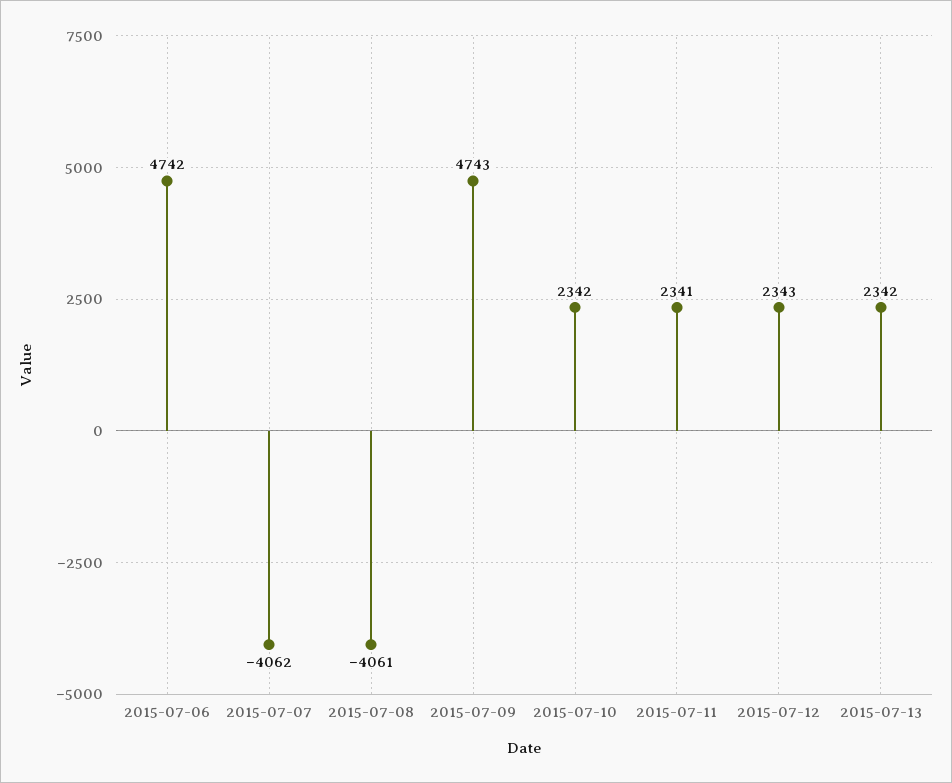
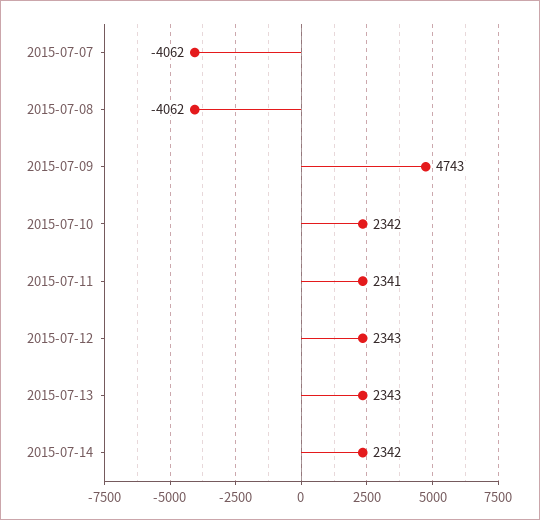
2015-07-06: 4742 -> none
2015-07-08: -4061 -> -4062
2015-07-13: 2342 -> 2343
2015-07-14: none -> 2342

